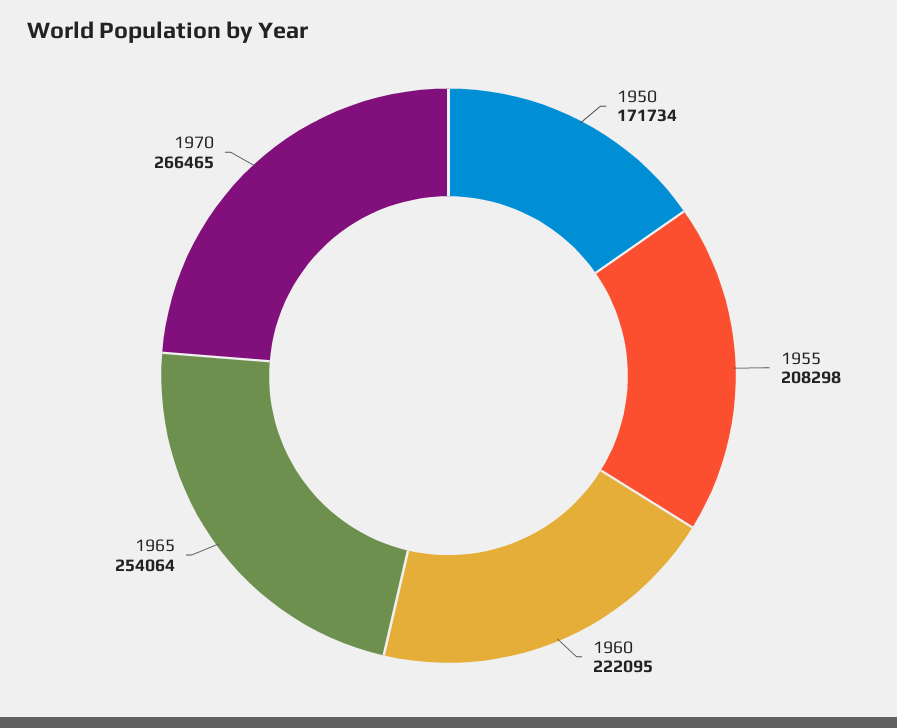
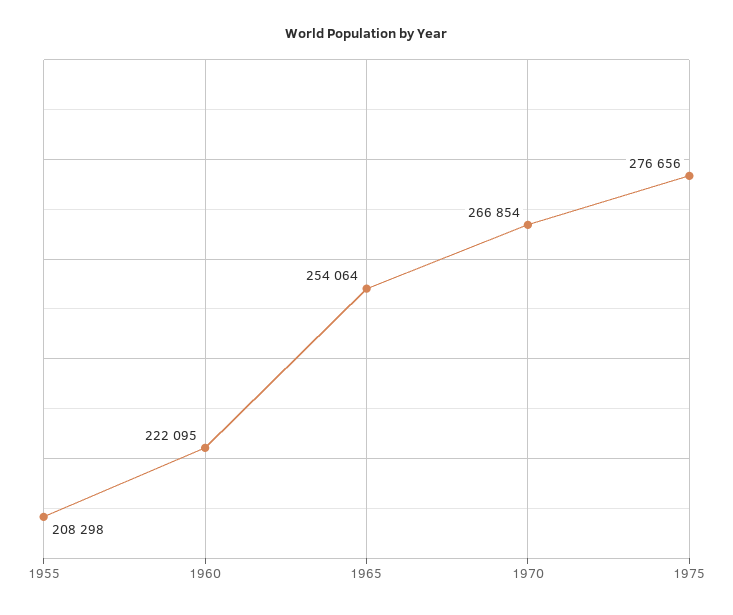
1950: 171734 -> none
1970: 266465 -> 266854
1975: none -> 276656

